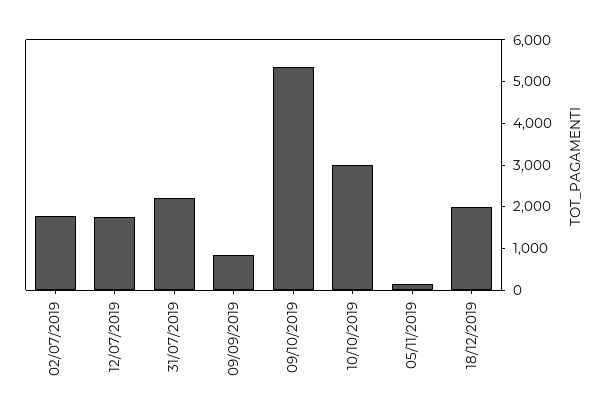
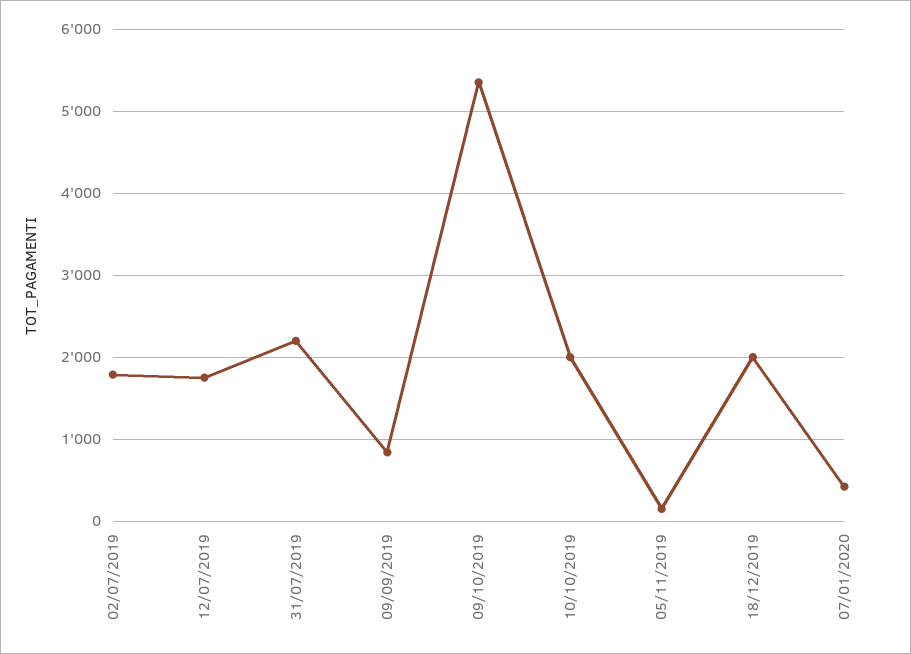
10/10/2019: 3000 -> 2000
07/01/2020: none -> 400

